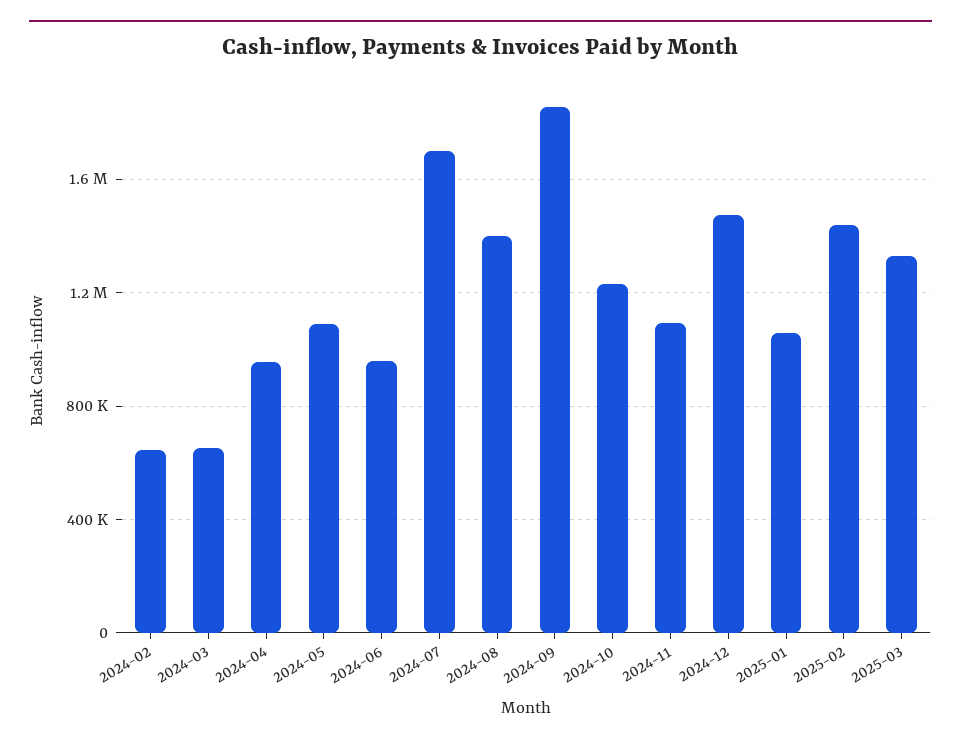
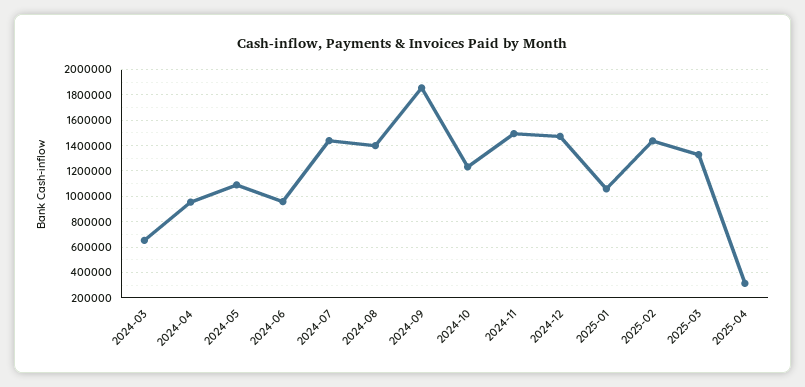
2024-02: 650000 -> none
2024-07: 1700000 -> 1450000
2024-11: 1100000 -> 1500000
2025-04: none -> 300000

